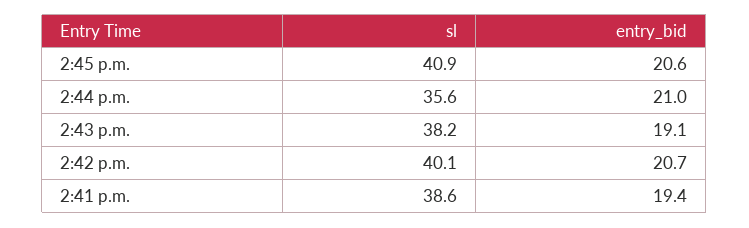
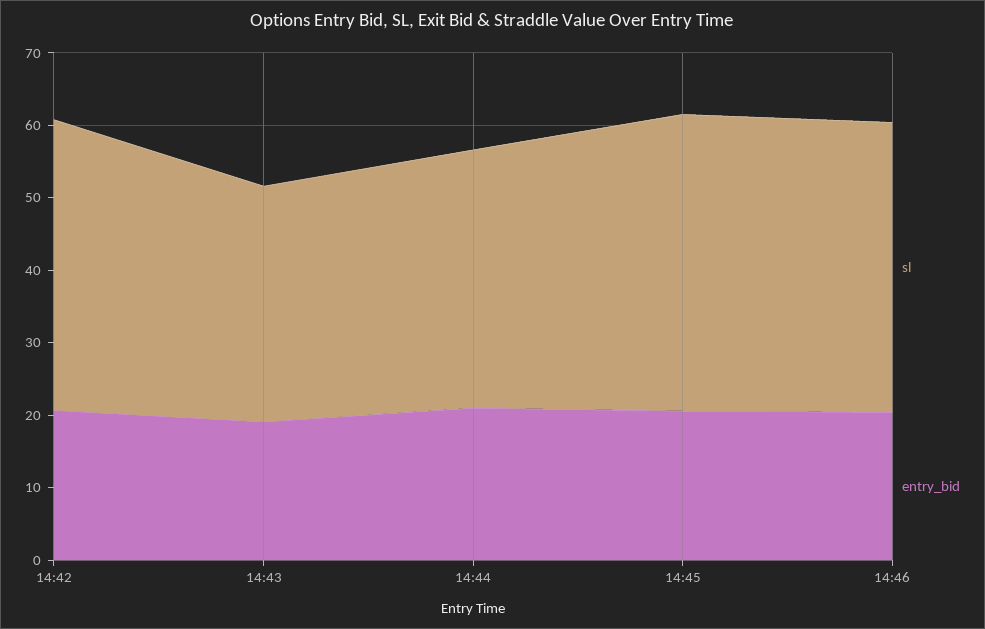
sl, 2:43 p.m.: 38.2 -> 32
sl, 2:41 p.m.: 38.6 -> none
entry_bid, 2:41 p.m.: 19.4 -> none
sl, 14:46: none -> 40
entry_bid, 14:46: none -> 20

